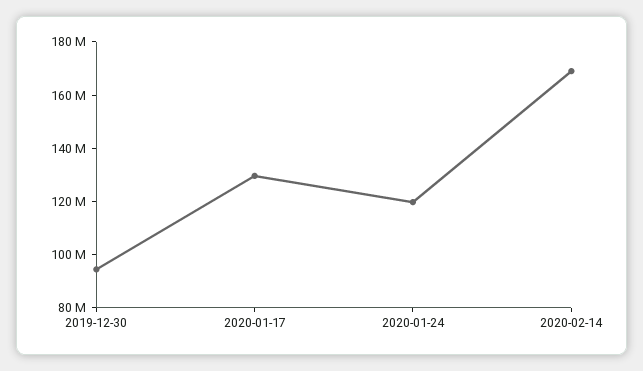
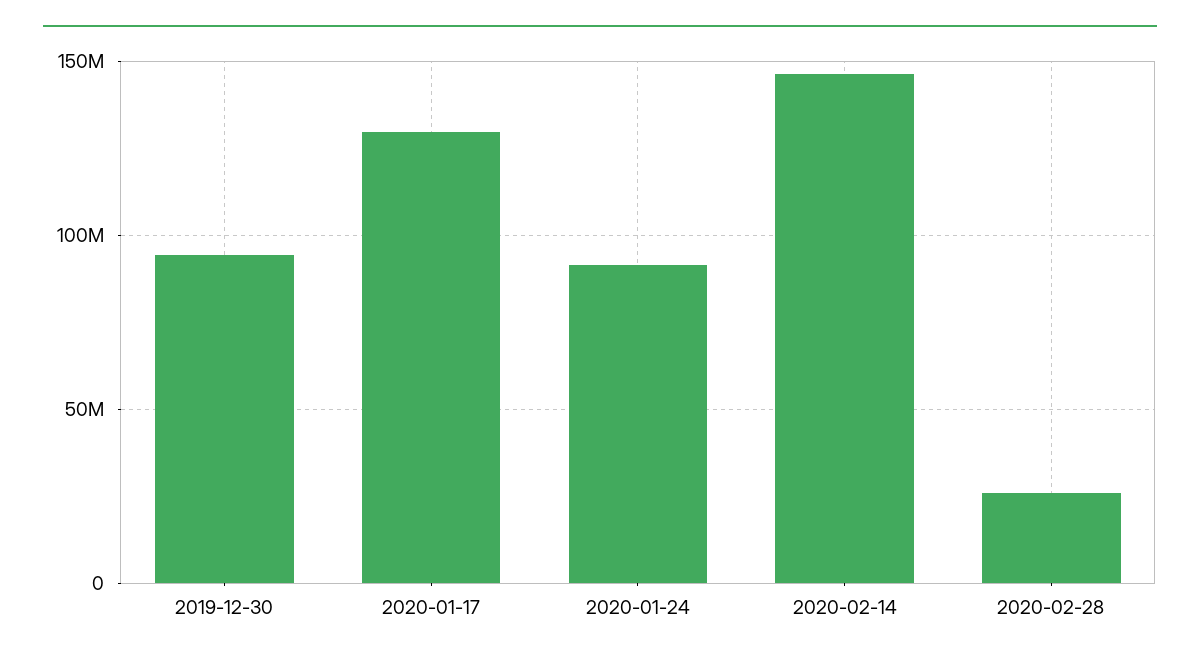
2020-01-24: 120000000 -> 90000000
2020-02-14: 170000000 -> 145000000
2020-02-28: none -> 25000000

